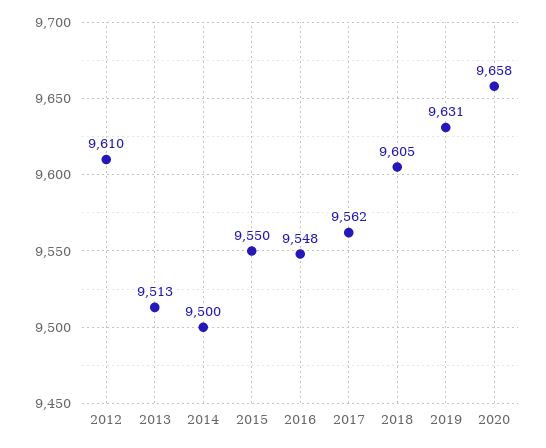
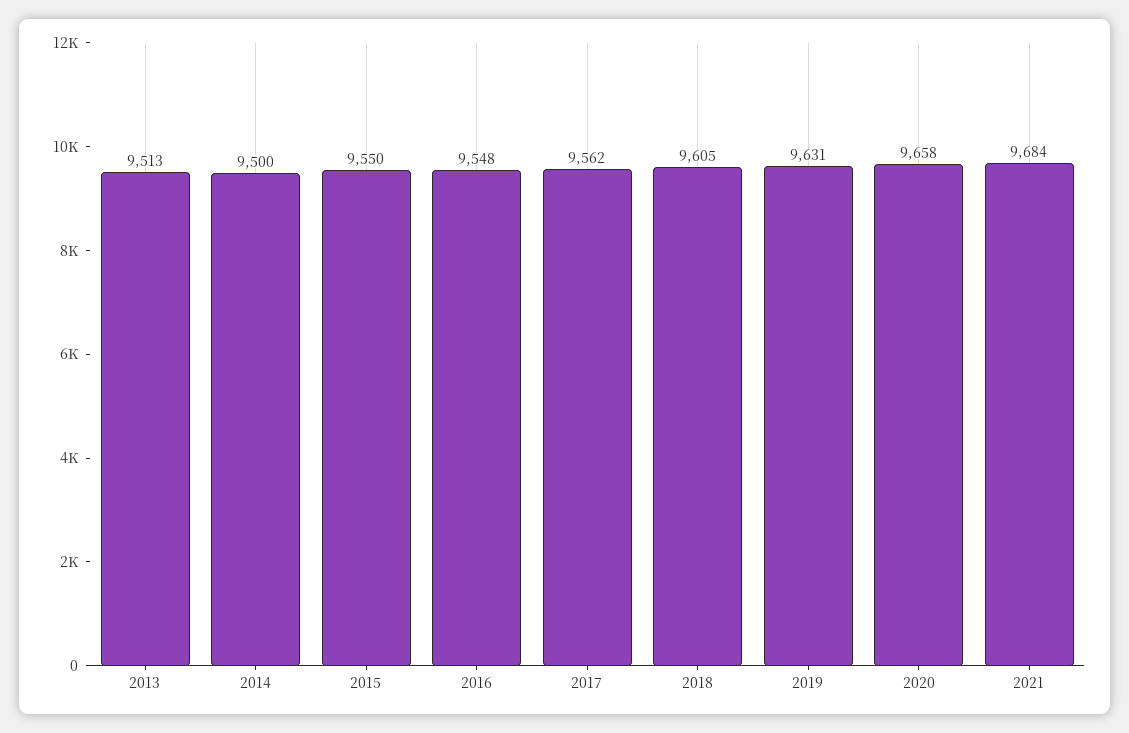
2012: 9610 -> none
2021: none -> 9684

